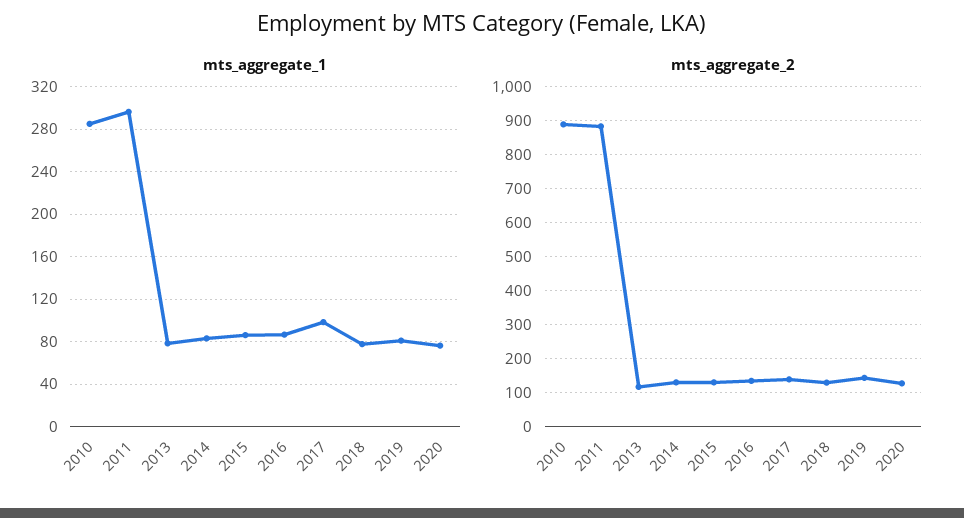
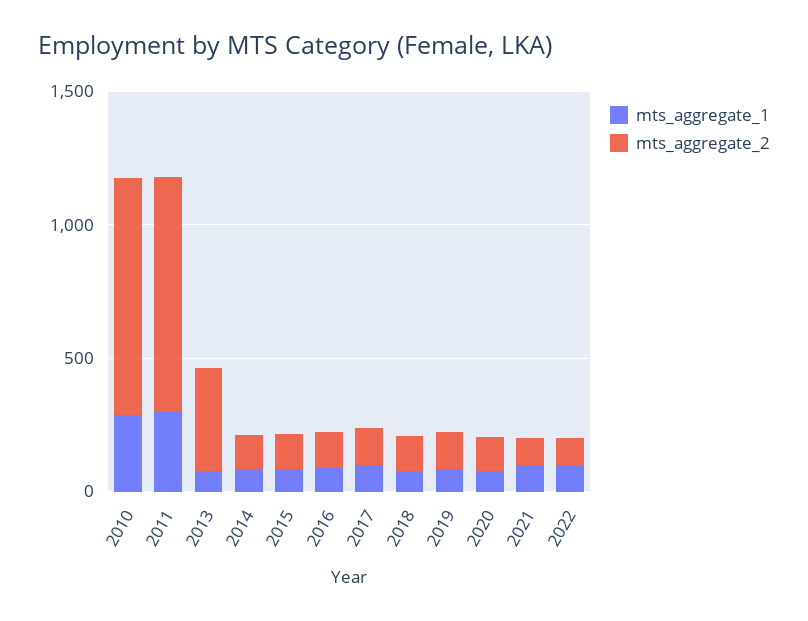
mts_aggregate_2, 2013: 120 -> 400
mts_aggregate_1, 2021: none -> 100
mts_aggregate_2, 2021: none -> 100
mts_aggregate_1, 2022: none -> 100
mts_aggregate_2, 2022: none -> 100

